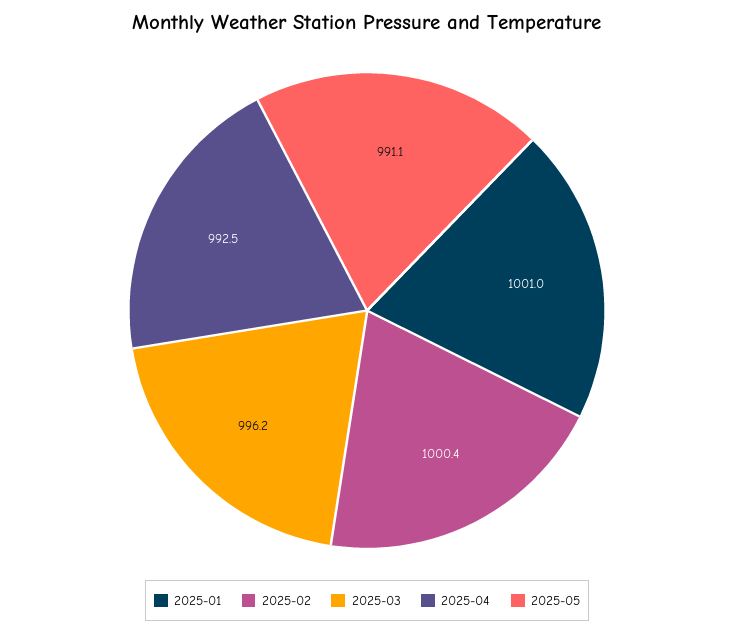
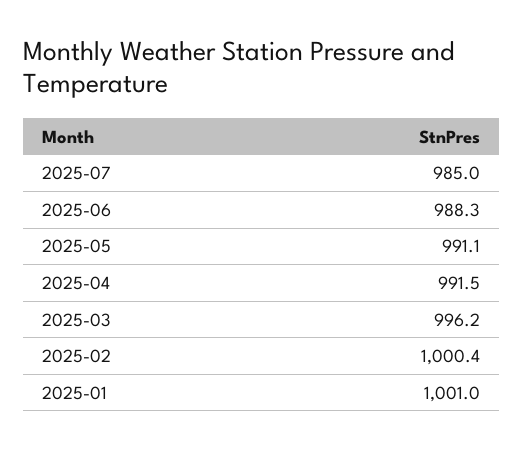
2025-04: 992.5 -> 991.5
2025-07: none -> 985
2025-06: none -> 988.3

